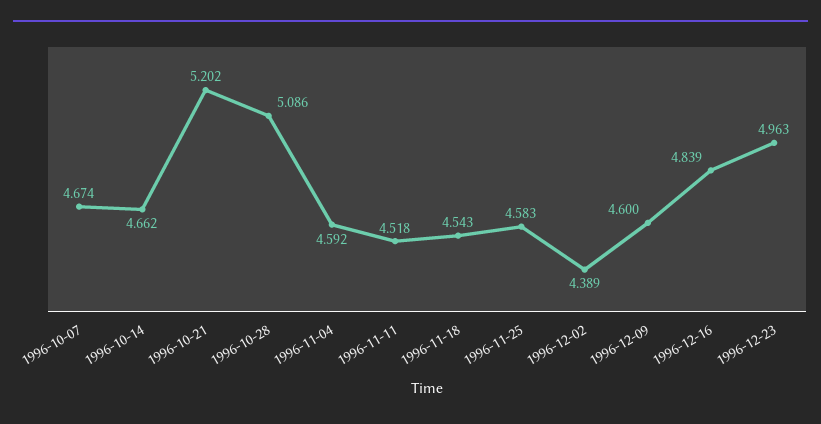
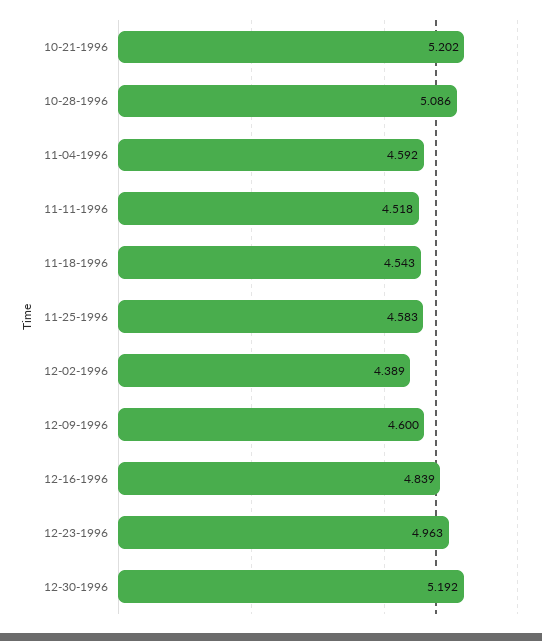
1996-10-07: 4.674 -> none
1996-10-14: 4.662 -> none
12-30-1996: none -> 5.192

